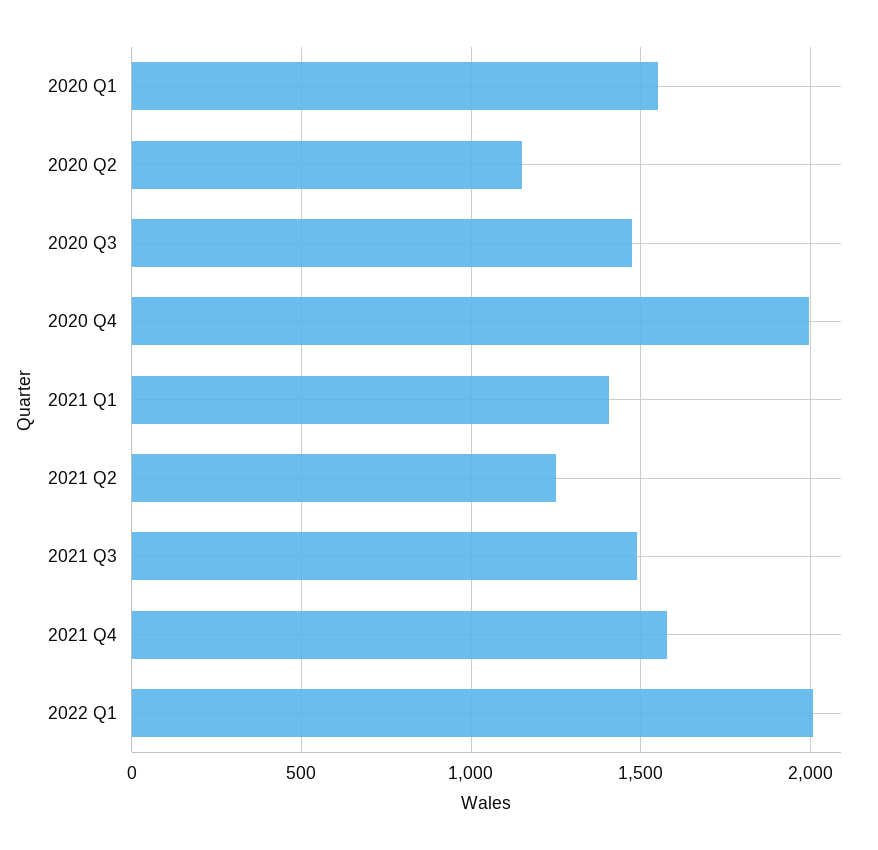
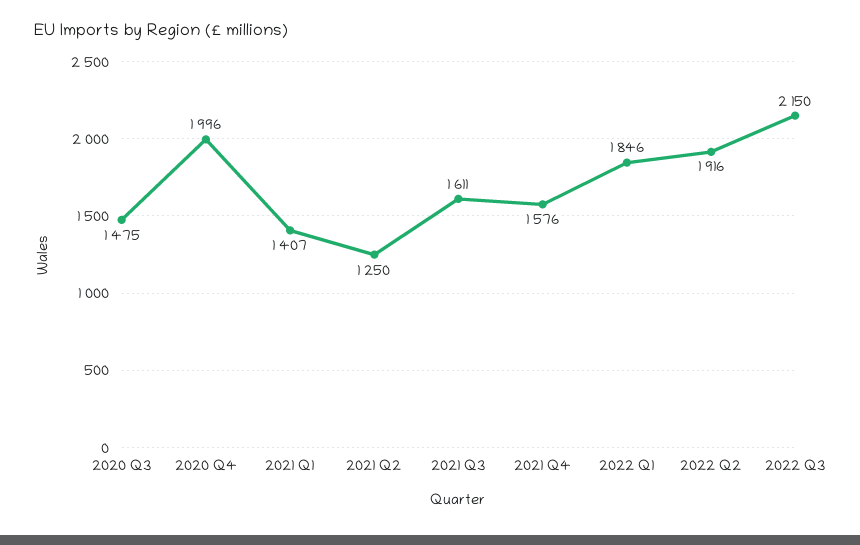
2020 Q1: 1550 -> none
2020 Q2: 1150 -> none
2021 Q3: 1500 -> 1611
2022 Q1: 2000 -> 1846
2022 Q2: none -> 1916
2022 Q3: none -> 2150

